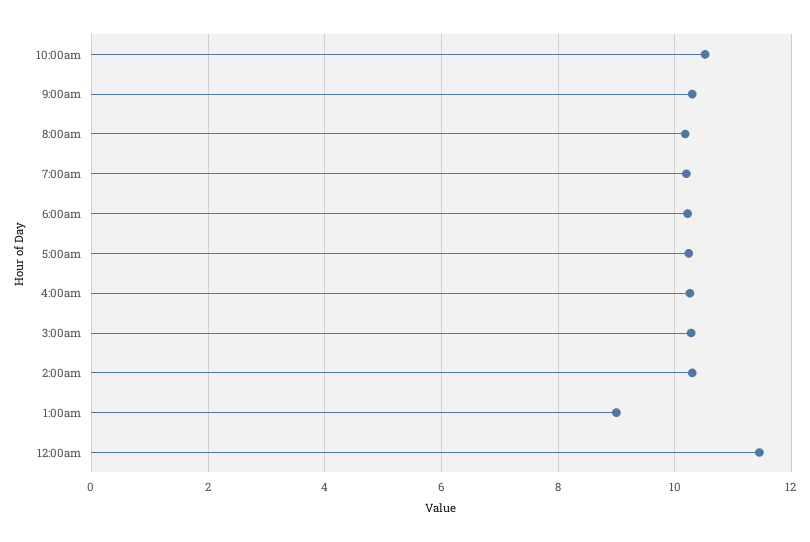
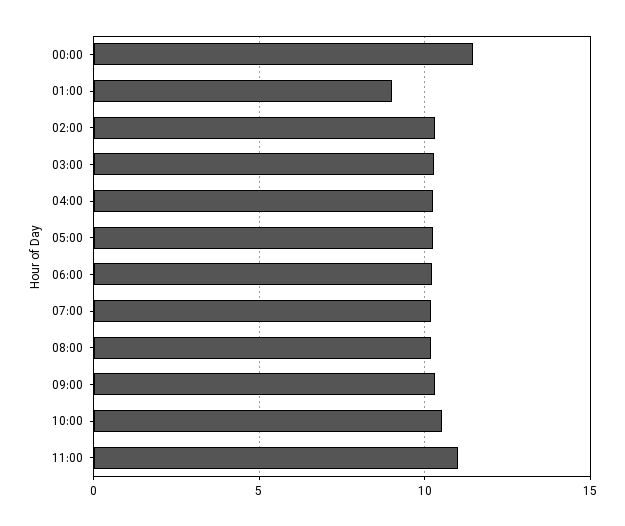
11:00: none -> 11

